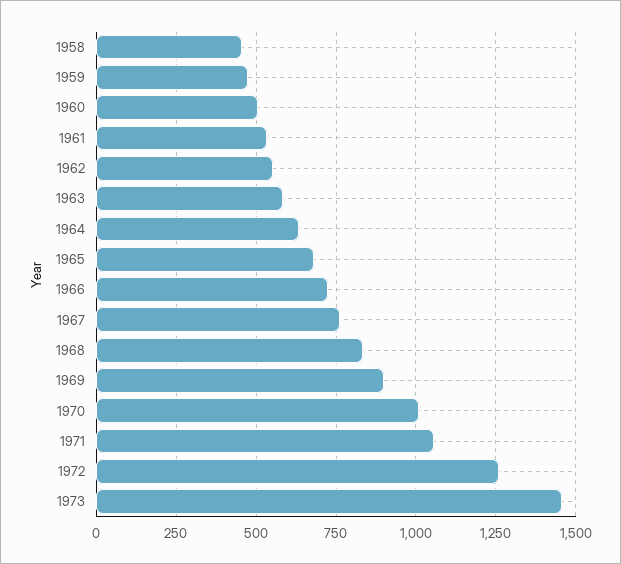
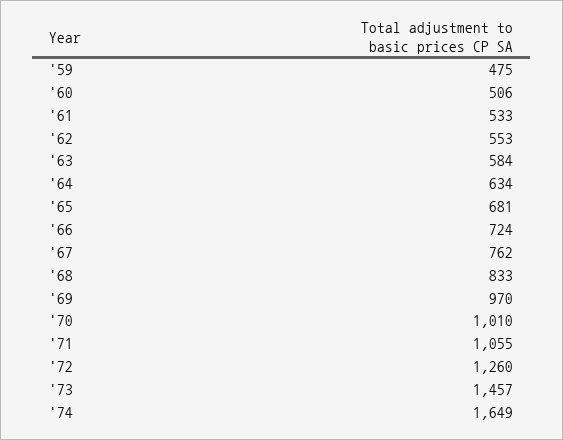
1958: 450 -> none
1969: 900 -> 970
'74: none -> 1649

